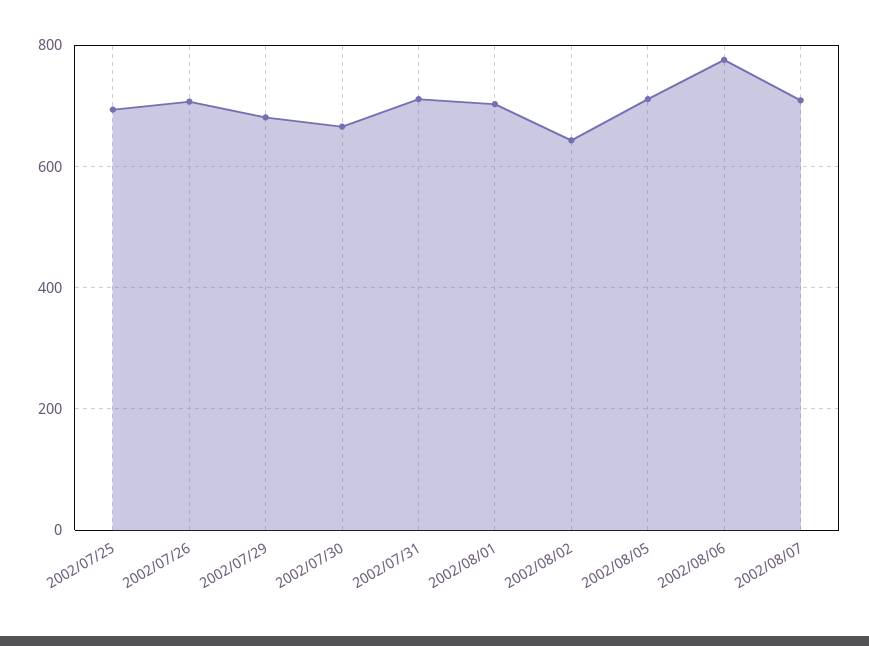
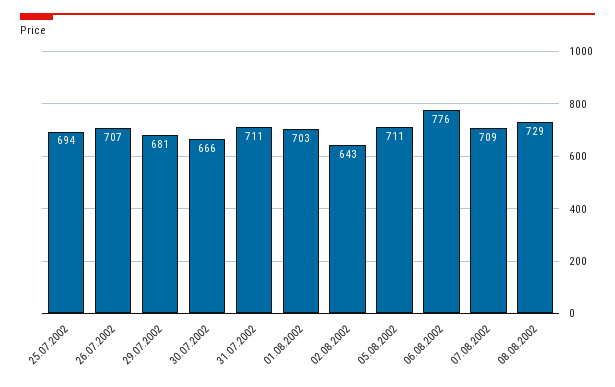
08.08.2002: none -> 729

